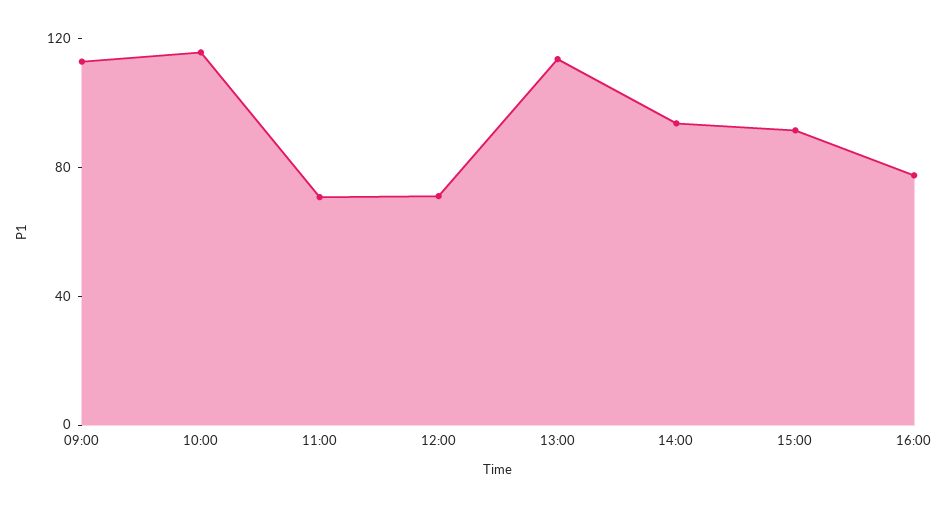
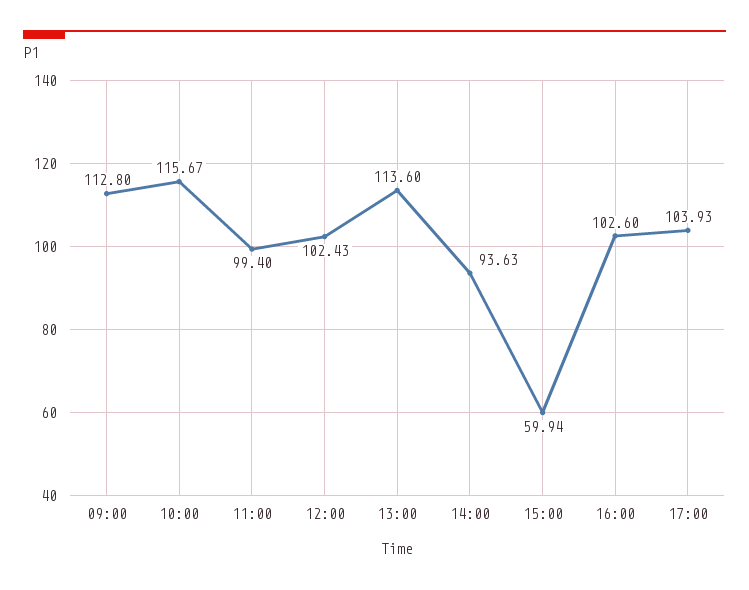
11:00: 70 -> 99.4
12:00: 70 -> 102.43
15:00: 90 -> 59.94
16:00: 80 -> 102.6
17:00: none -> 103.93

